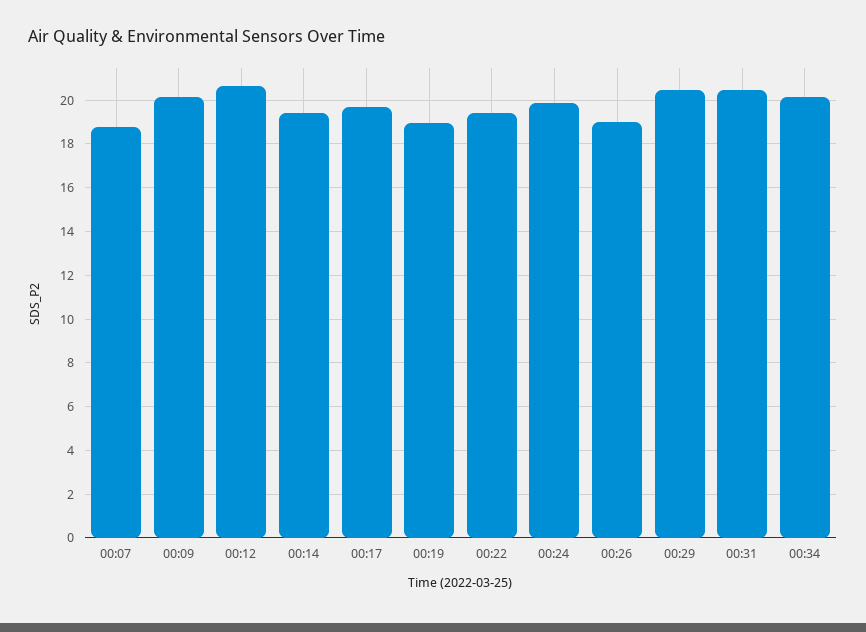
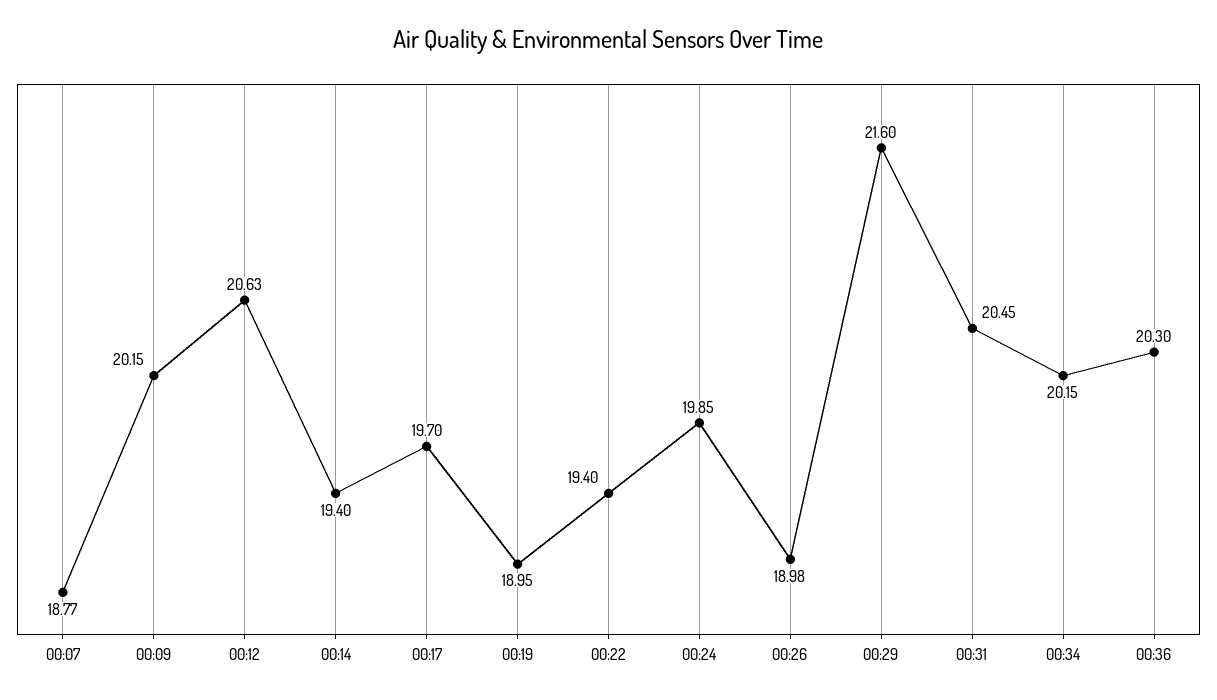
00:29: 20.5 -> 21.6
00:36: none -> 20.3

